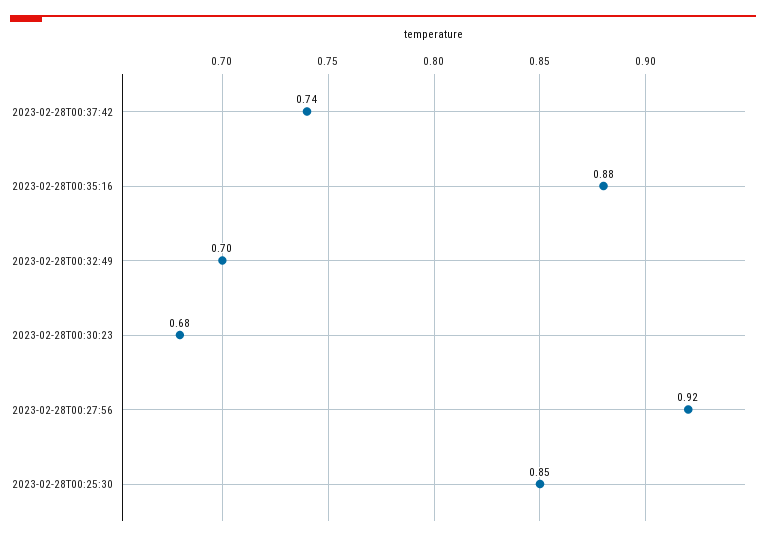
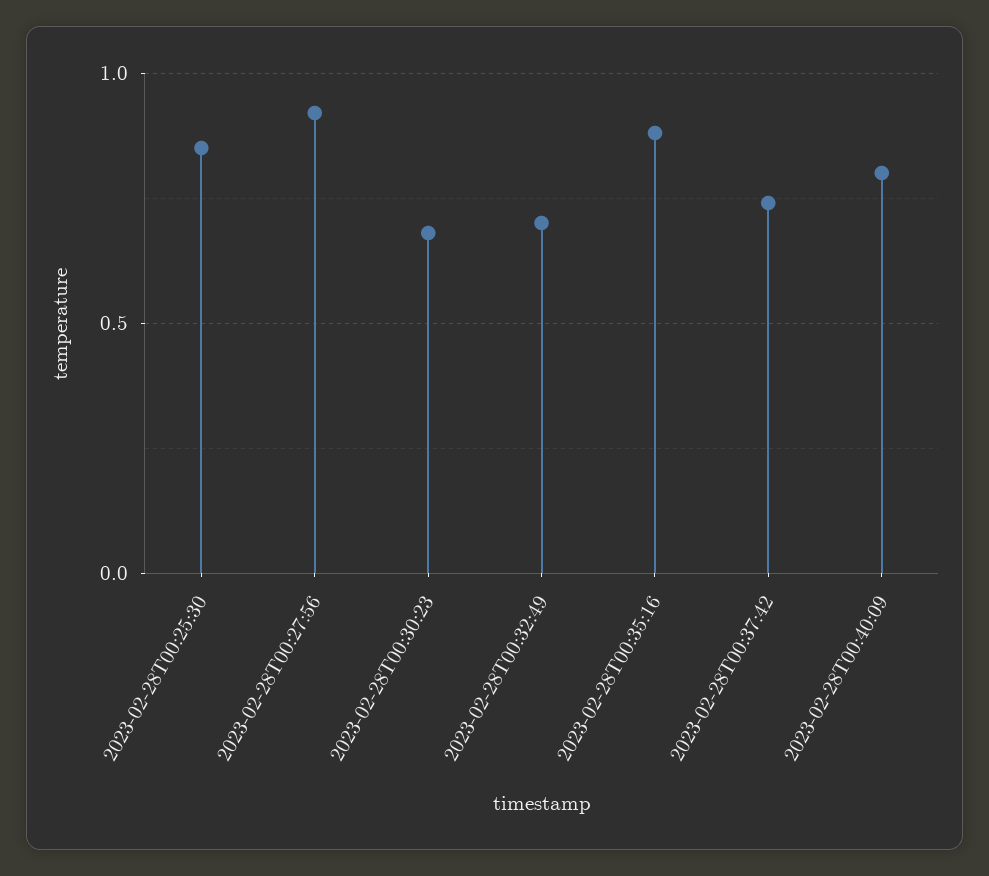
2023-02-28T00:40:09: none -> 0.8

